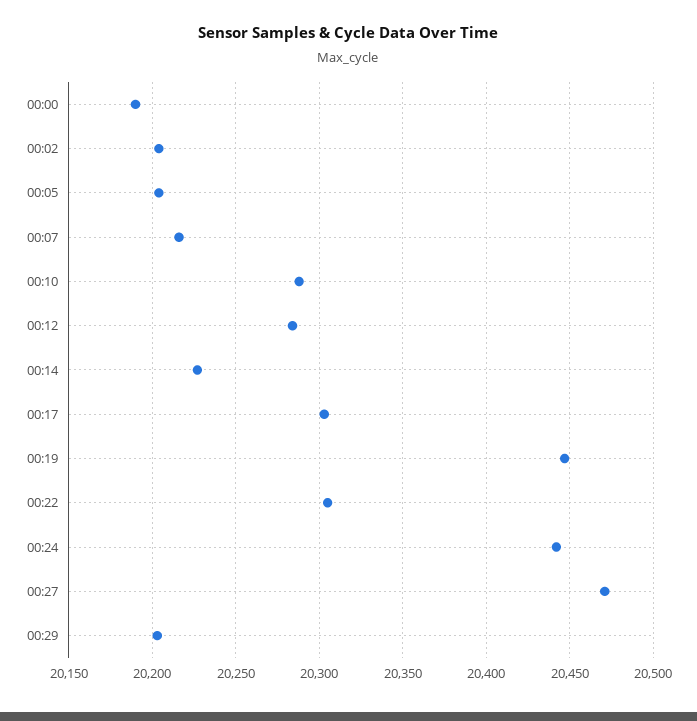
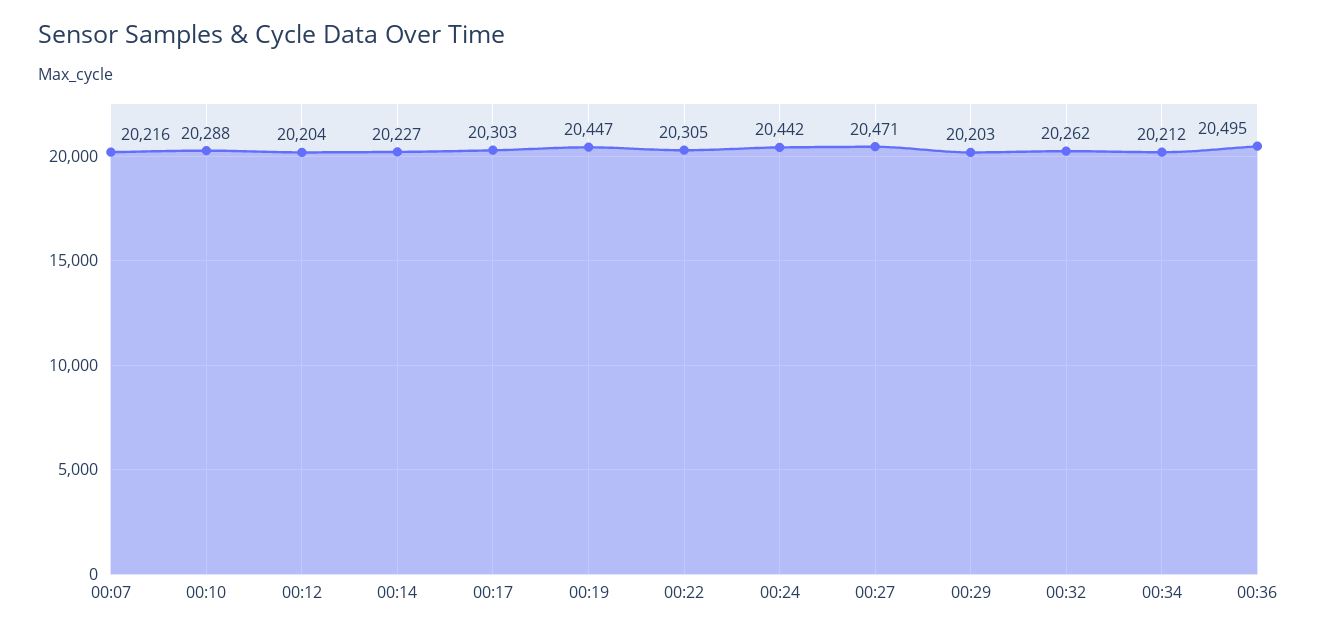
00:00: 20190 -> none
00:02: 20205 -> none
00:05: 20205 -> none
00:12: 20285 -> 20204
00:32: none -> 20262
00:34: none -> 20212
00:36: none -> 20495

